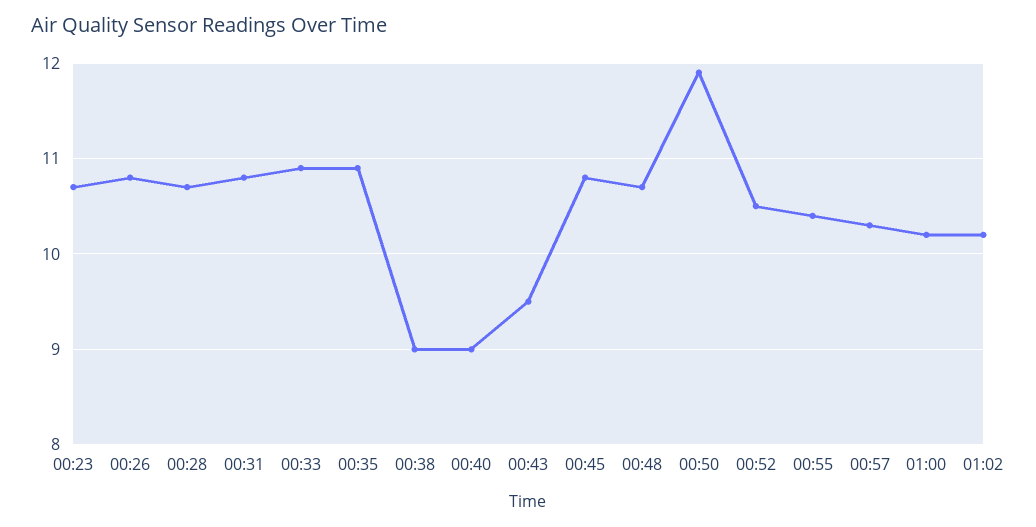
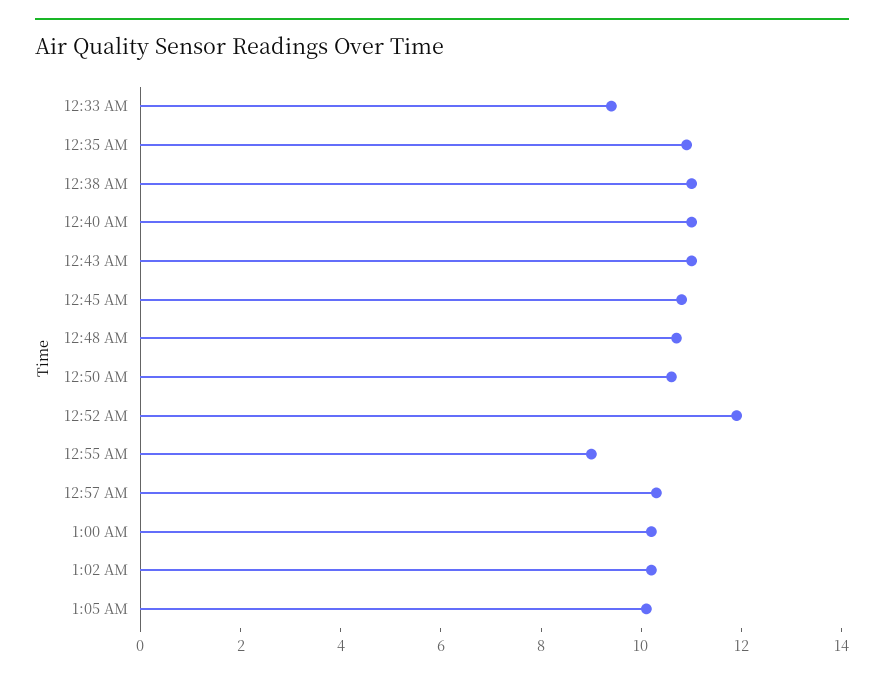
00:23: 10.7 -> none
00:26: 10.8 -> none
00:28: 10.7 -> none
00:31: 10.8 -> none
00:33: 10.9 -> 9.5
00:38: 9 -> 11
00:40: 9 -> 11
00:43: 9.5 -> 11
00:50: 11.9 -> 10.5
00:52: 10.5 -> 12
00:55: 10.4 -> 9
1:05 AM: none -> 10

